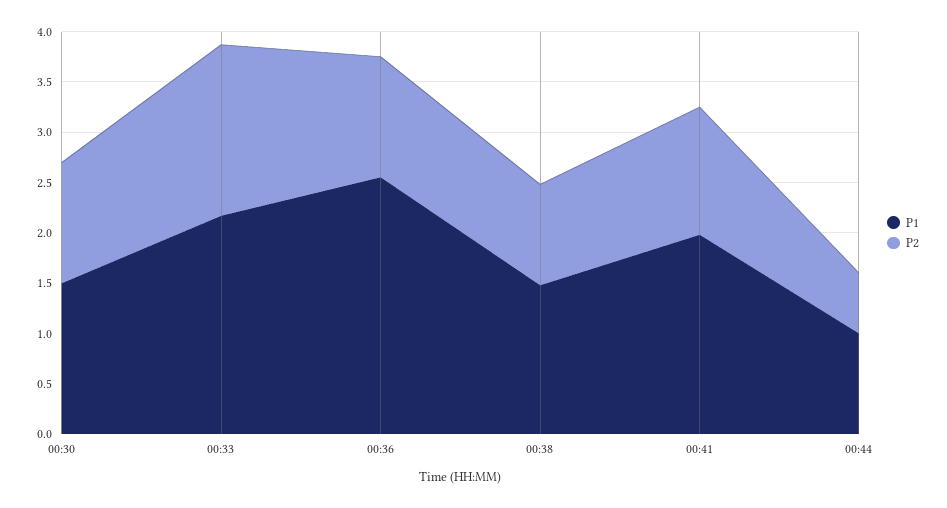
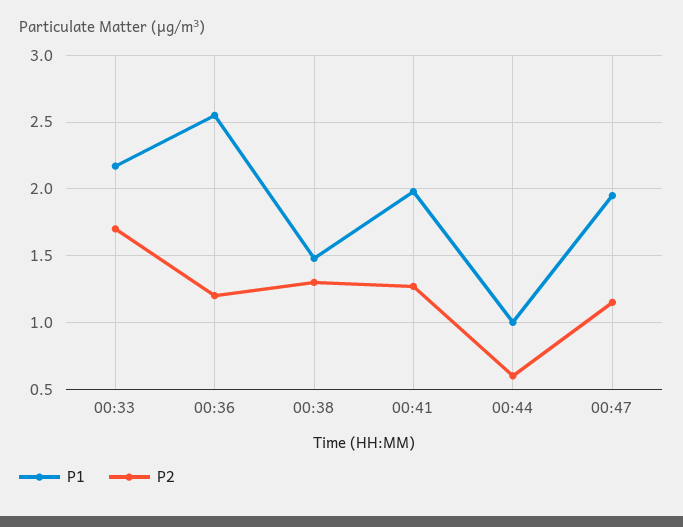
P1, 00:30: 1.5 -> none
P2, 00:30: 1.2 -> none
P2, 00:38: 1 -> 1.3
P1, 00:47: none -> 1.95
P2, 00:47: none -> 1.15

